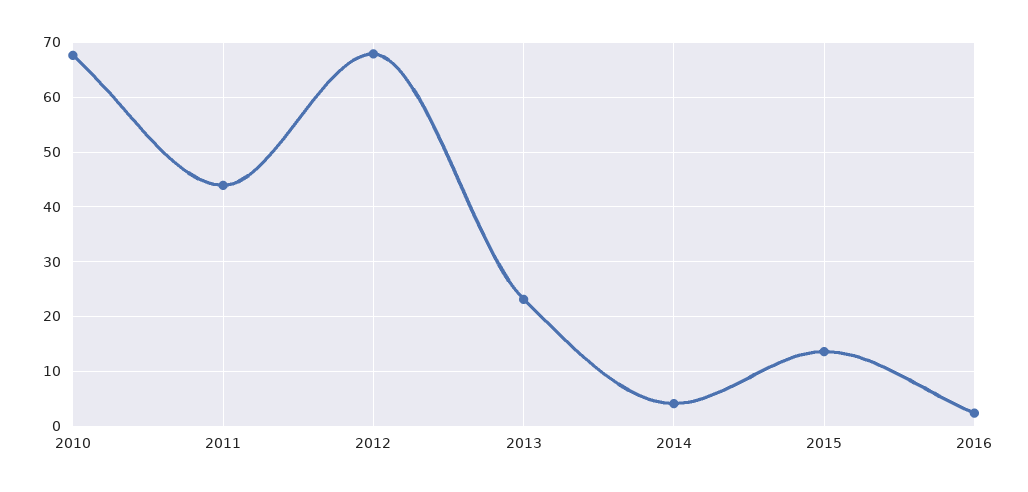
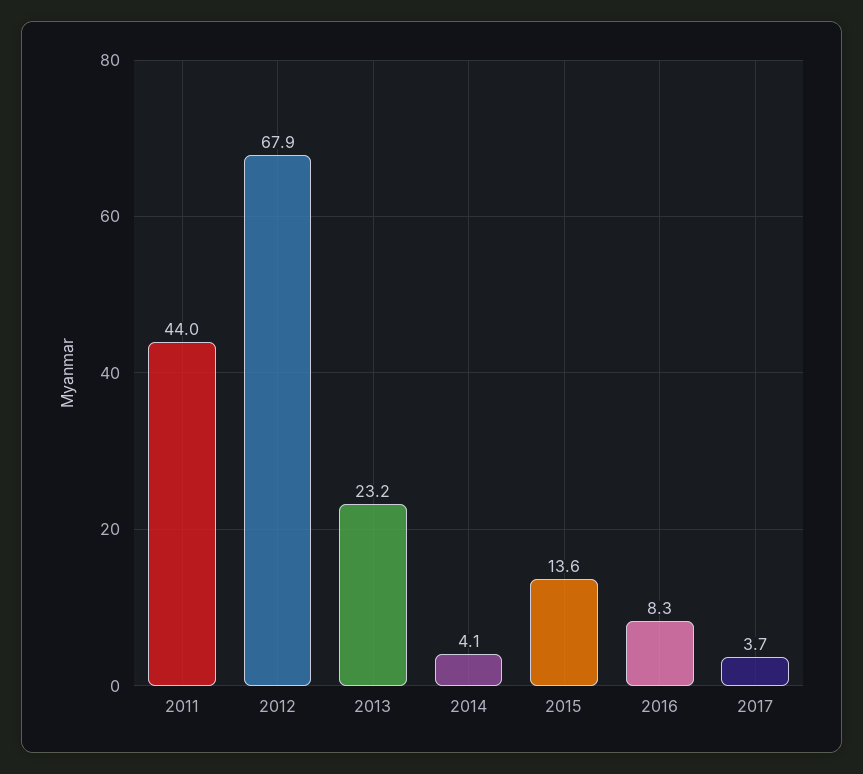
2010: 68 -> none
2016: 2 -> 8.3
2017: none -> 3.7

